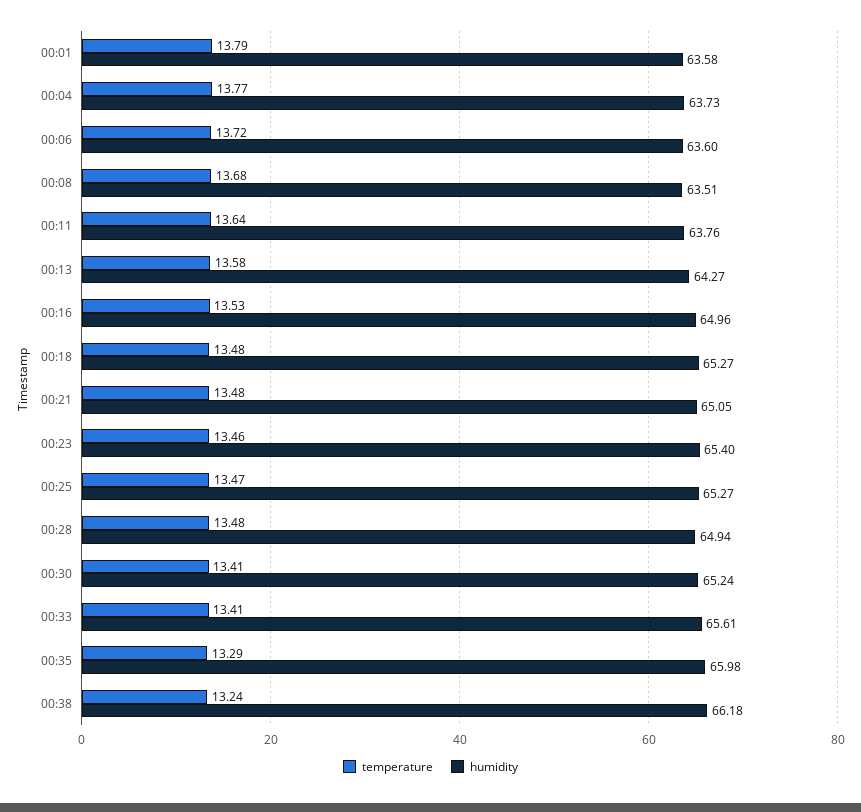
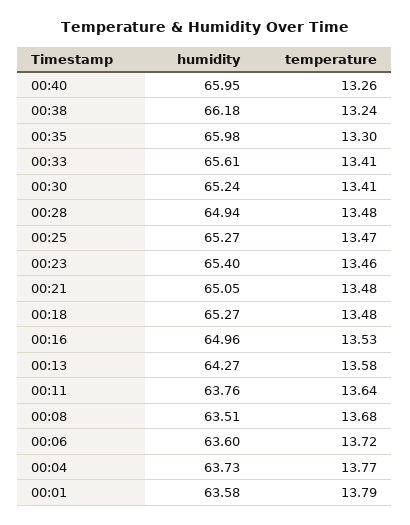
temperature, 00:35: 13.29 -> 13.3
humidity, 00:40: none -> 65.95
temperature, 00:40: none -> 13.26

